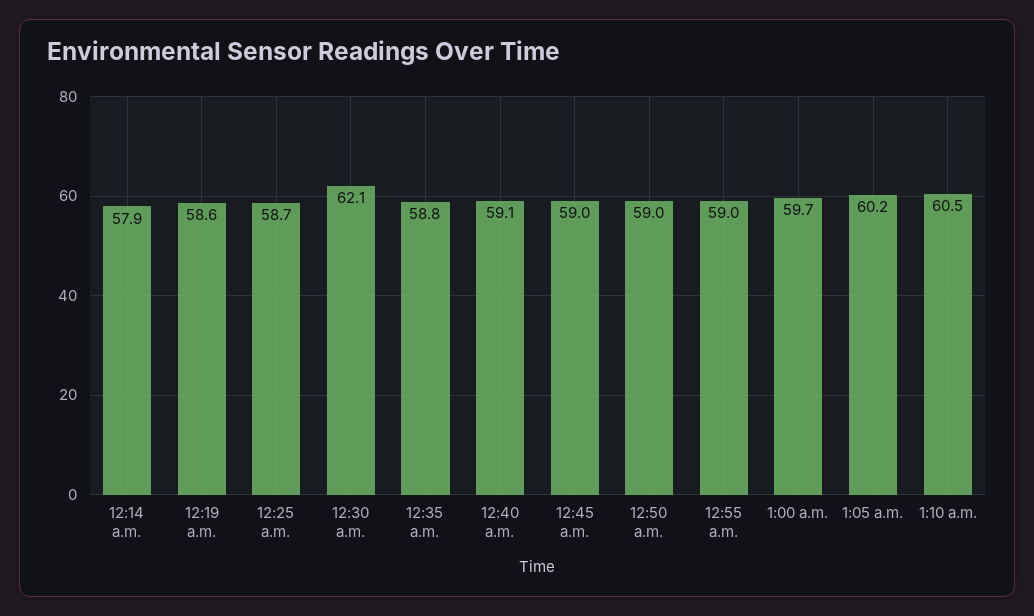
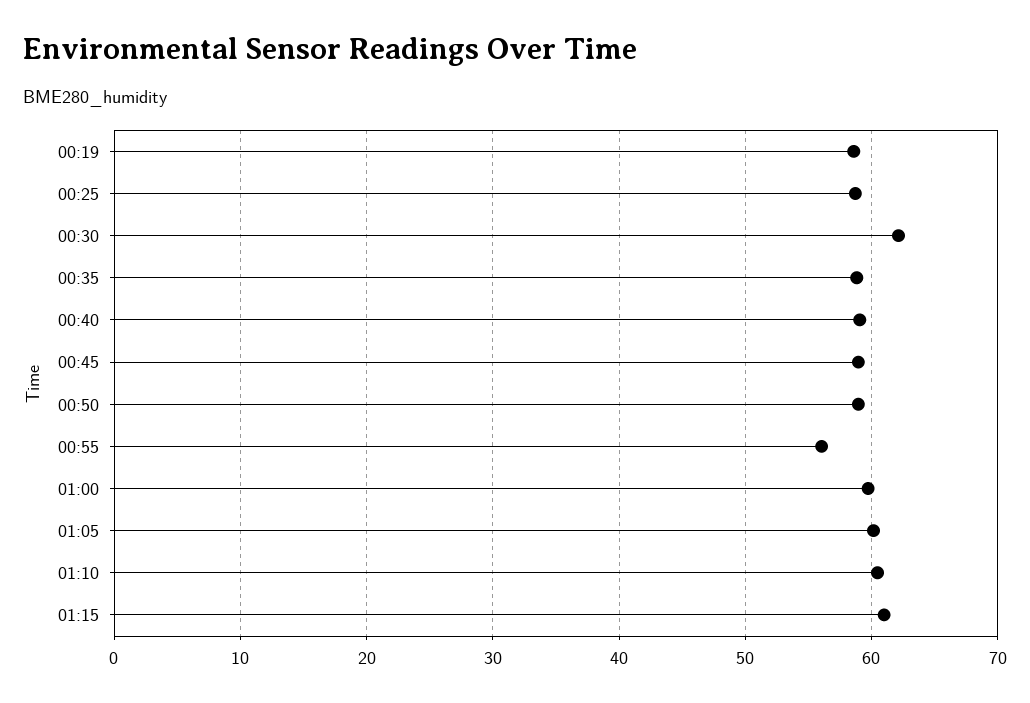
12:14 a.m.: 57.9 -> none
12:55 a.m.: 59 -> 56
01:15: none -> 61

